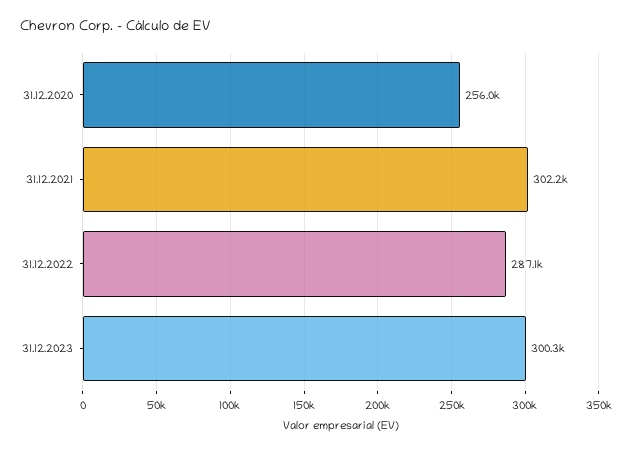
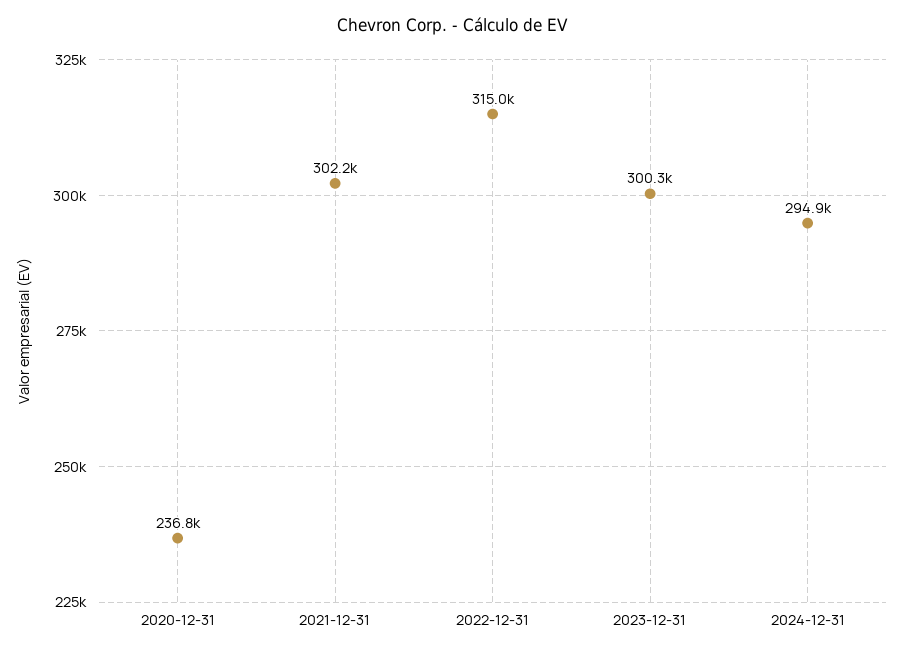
31.12.2020: 256000 -> 236800
31.12.2022: 287100 -> 315000
2024-12-31: none -> 294900

